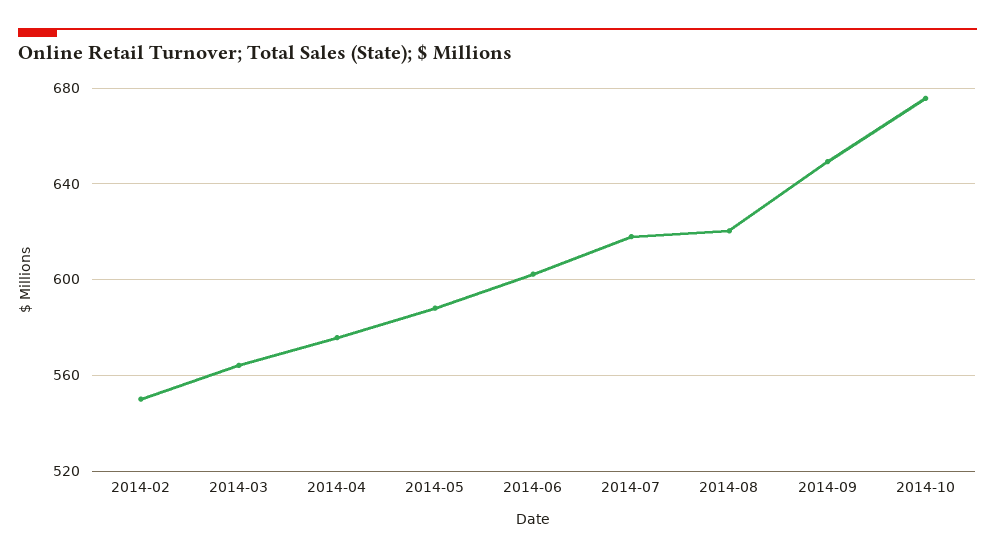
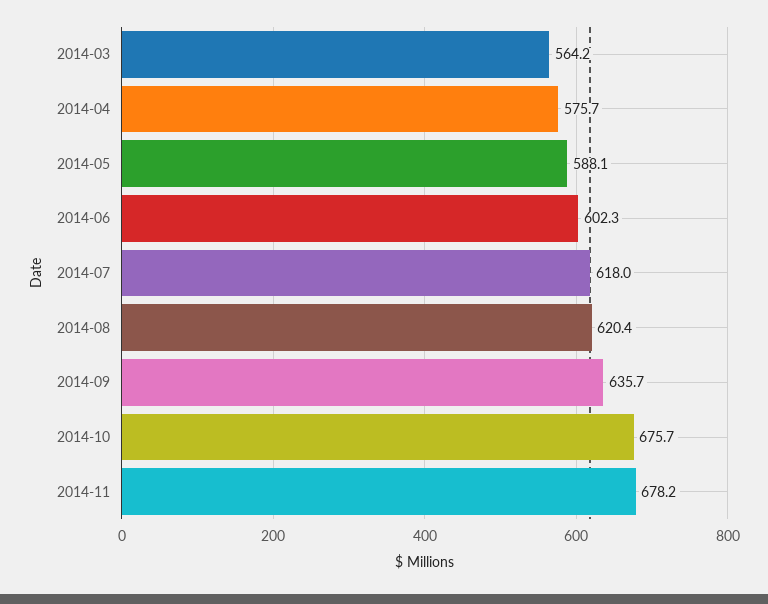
2014-02: 550 -> none
2014-09: 650 -> 635.7
2014-11: none -> 678.2

